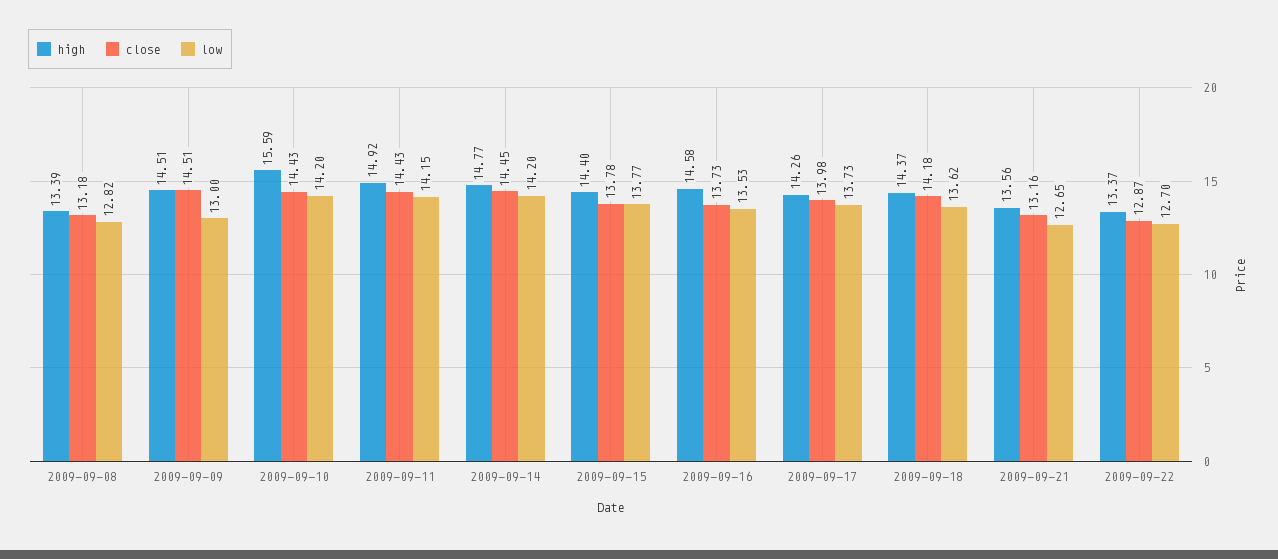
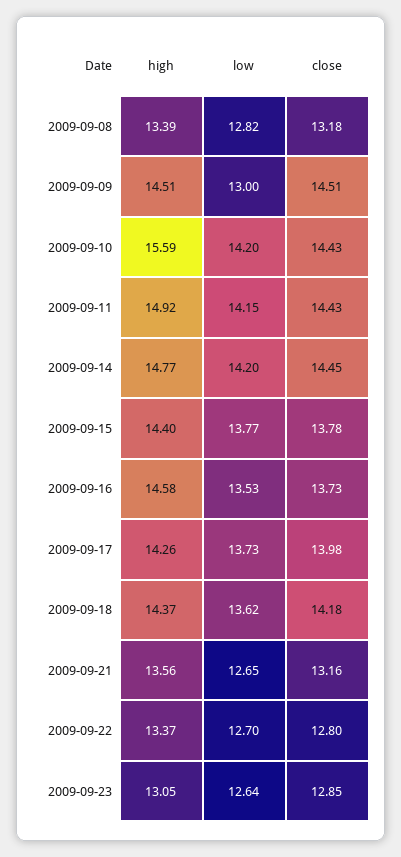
close, 2009-09-22: 12.87 -> 12.8
high, 2009-09-23: none -> 13.05
low, 2009-09-23: none -> 12.64
close, 2009-09-23: none -> 12.85

